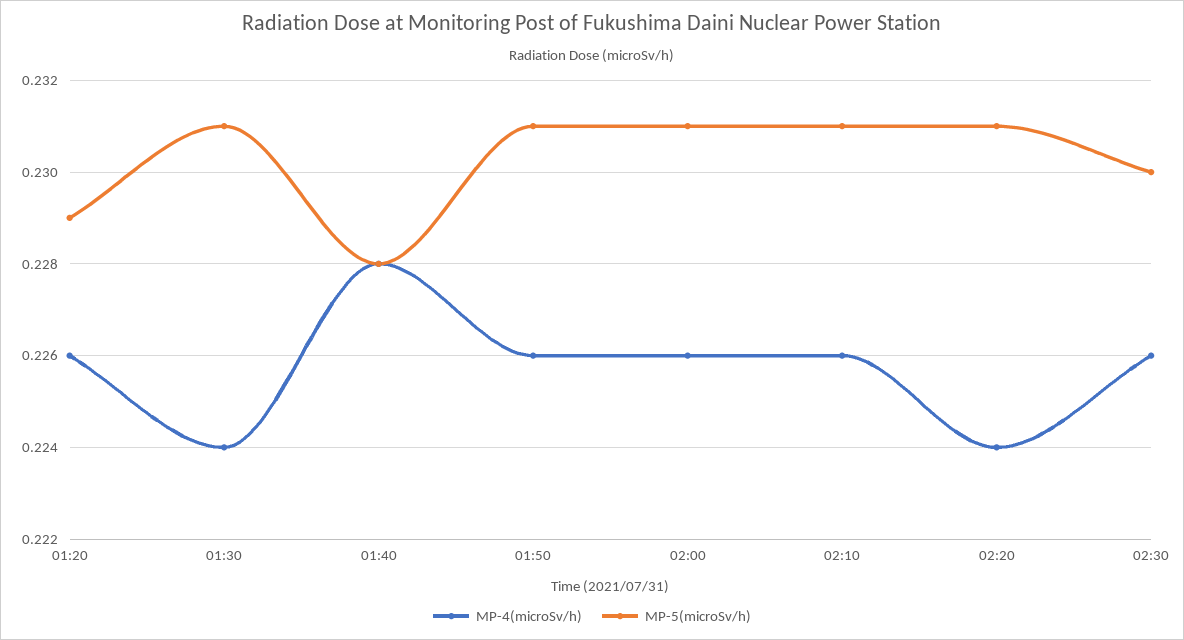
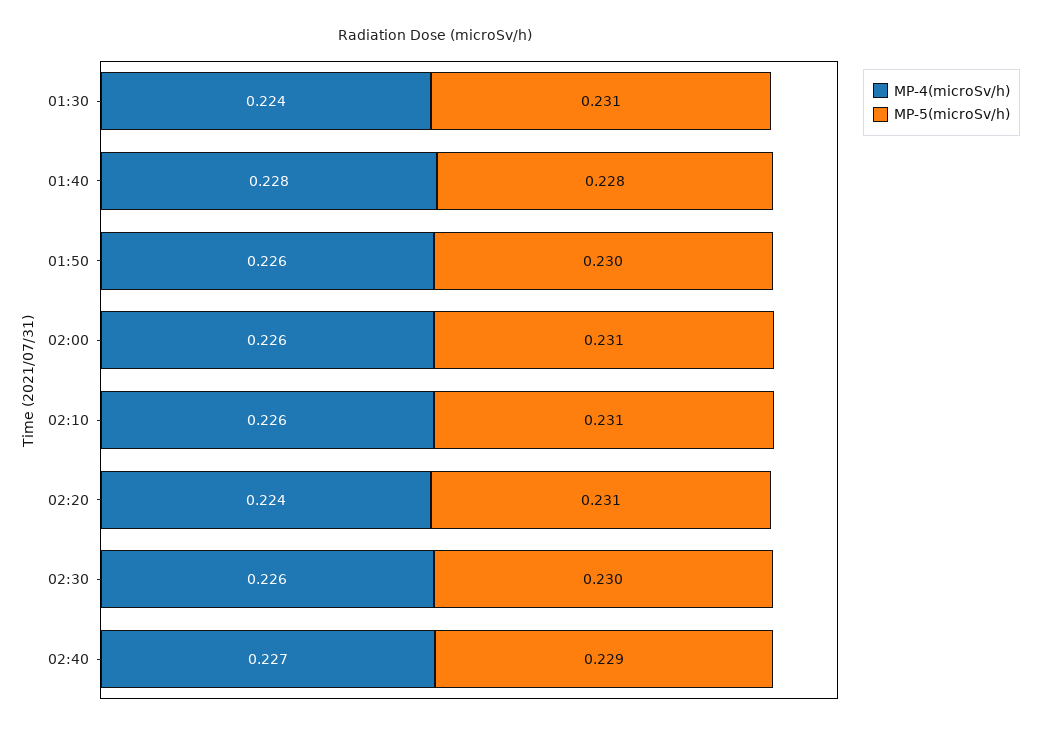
MP-4(microSv/h), 01:20: 0.226 -> none
MP-5(microSv/h), 01:20: 0.229 -> none
MP-5(microSv/h), 01:50: 0.231 -> 0.23
MP-4(microSv/h), 02:40: none -> 0.227
MP-5(microSv/h), 02:40: none -> 0.229

